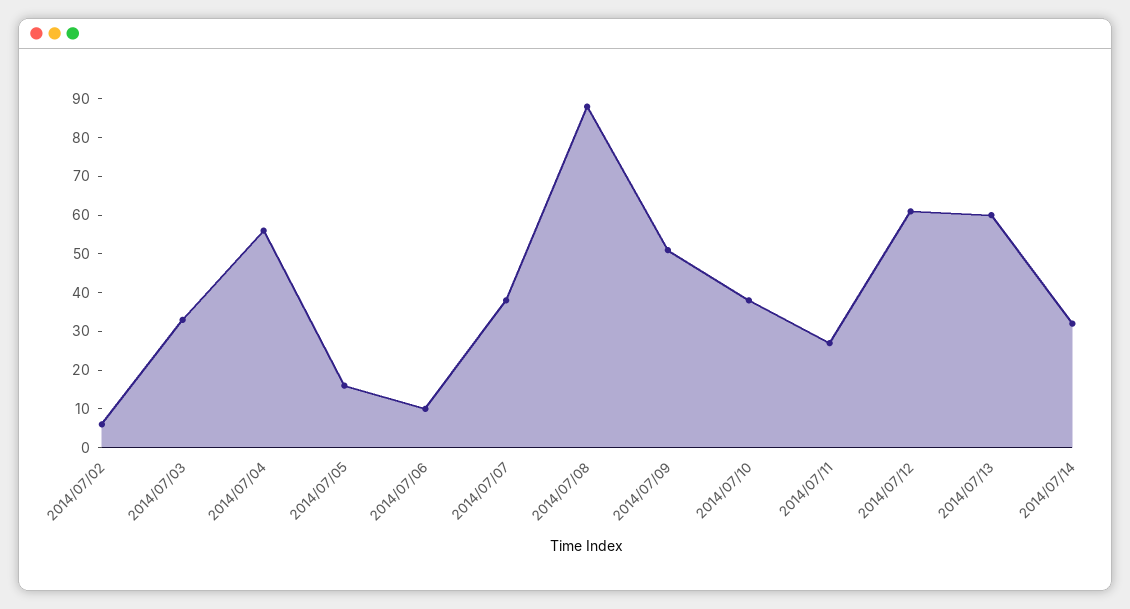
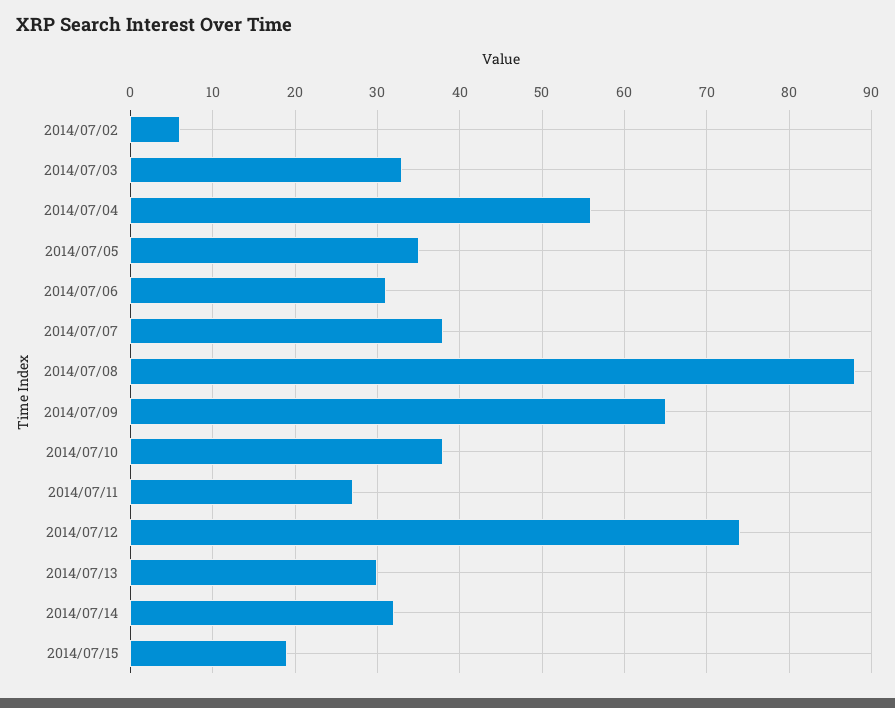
2014/07/05: 15 -> 35
2014/07/06: 10 -> 31
2014/07/09: 50 -> 65
2014/07/12: 60 -> 74
2014/07/13: 60 -> 30
2014/07/15: none -> 19

